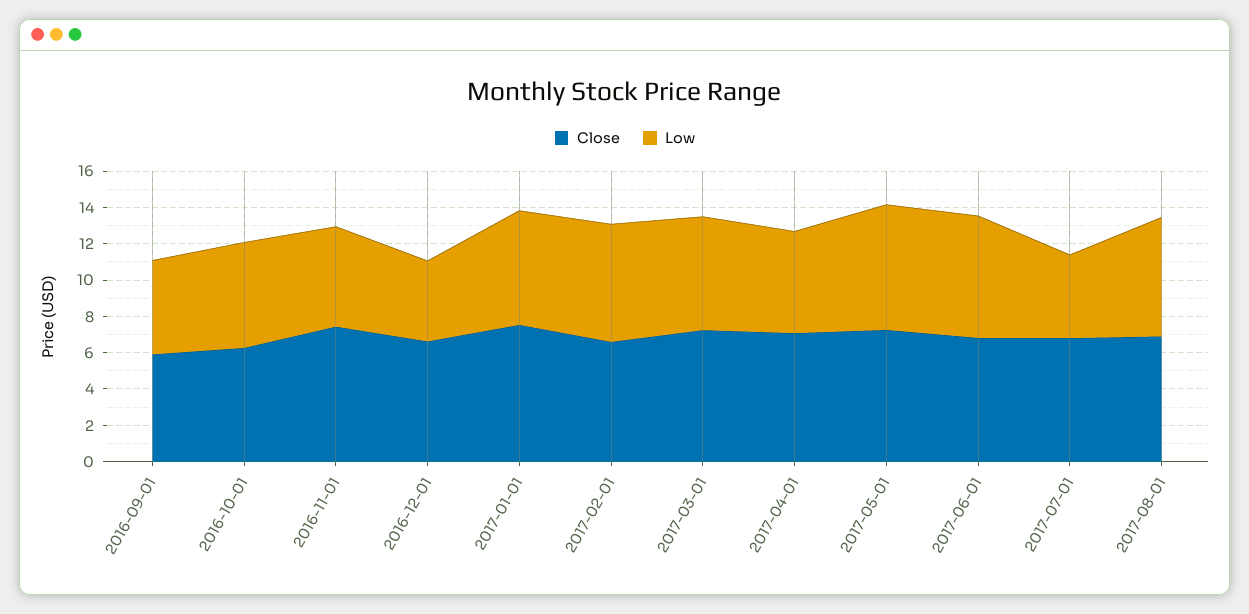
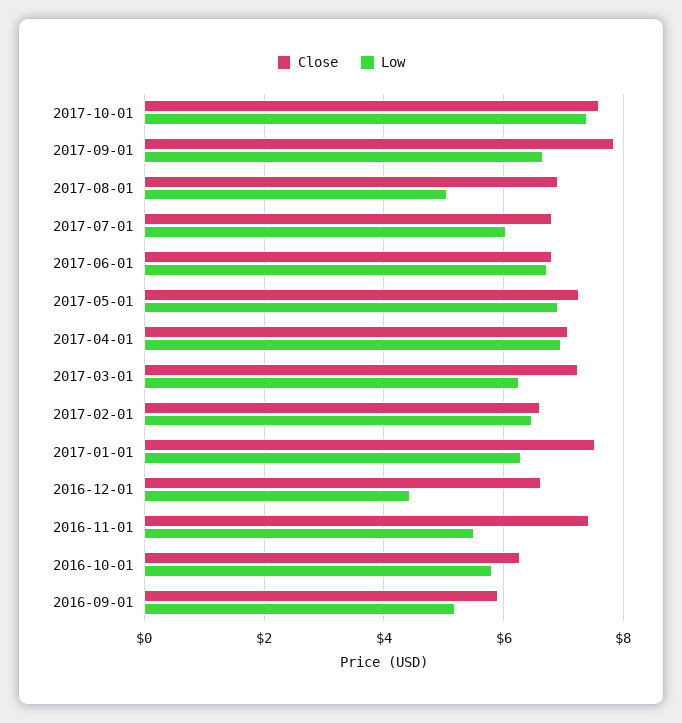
Low, 2017-04-01: 5.5 -> 7
Low, 2017-07-01: 4.5 -> 6
Low, 2017-08-01: 6.5 -> 5
Close, 2017-10-01: none -> 7.6
Low, 2017-10-01: none -> 7.4
Close, 2017-09-01: none -> 7.8
Low, 2017-09-01: none -> 6.6

